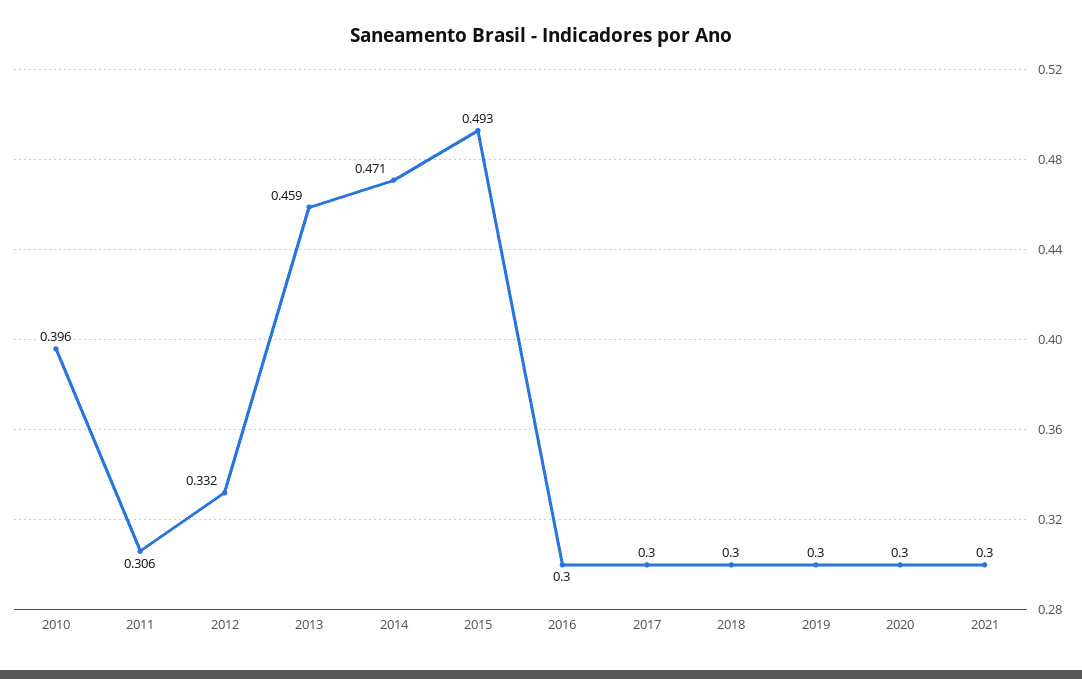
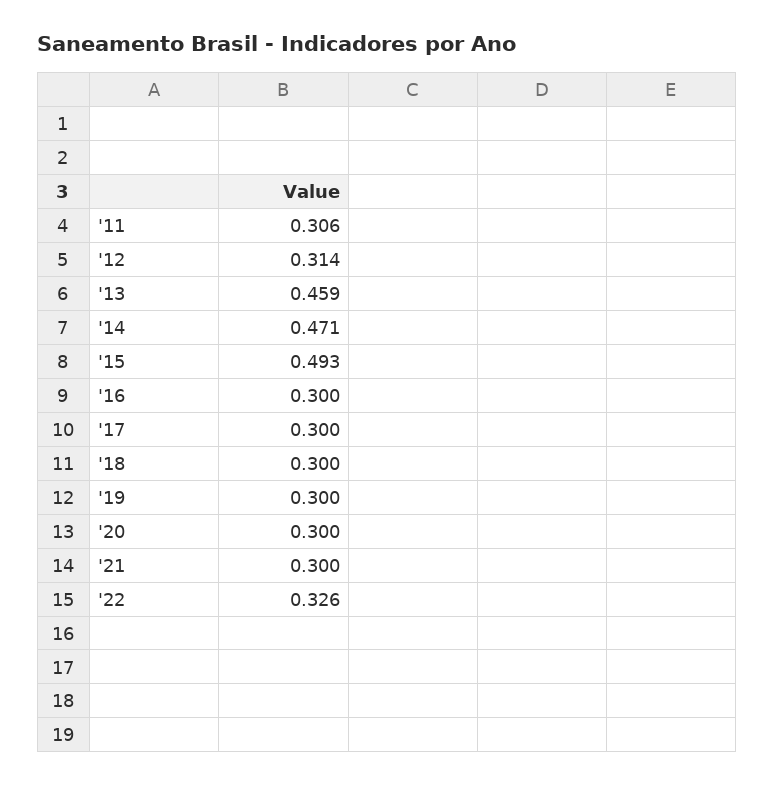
2010: 0.396 -> none
2012: 0.332 -> 0.314
'22: none -> 0.326

